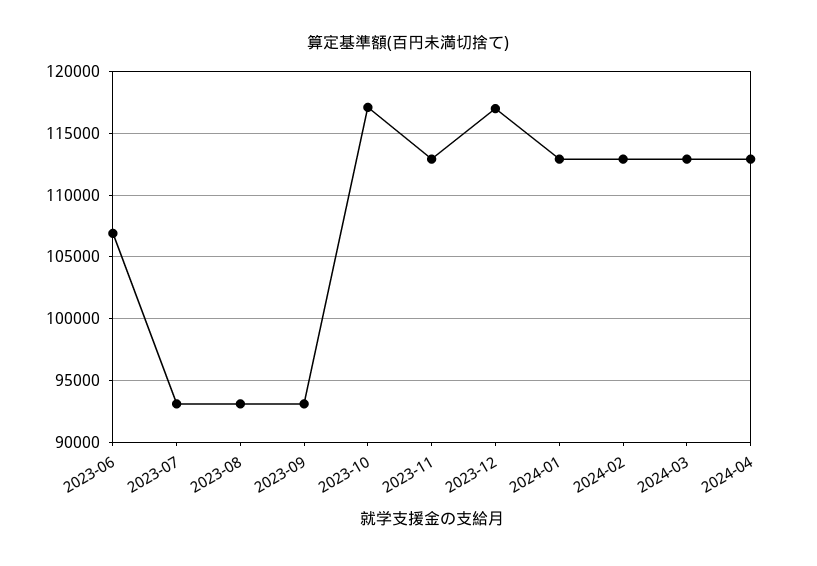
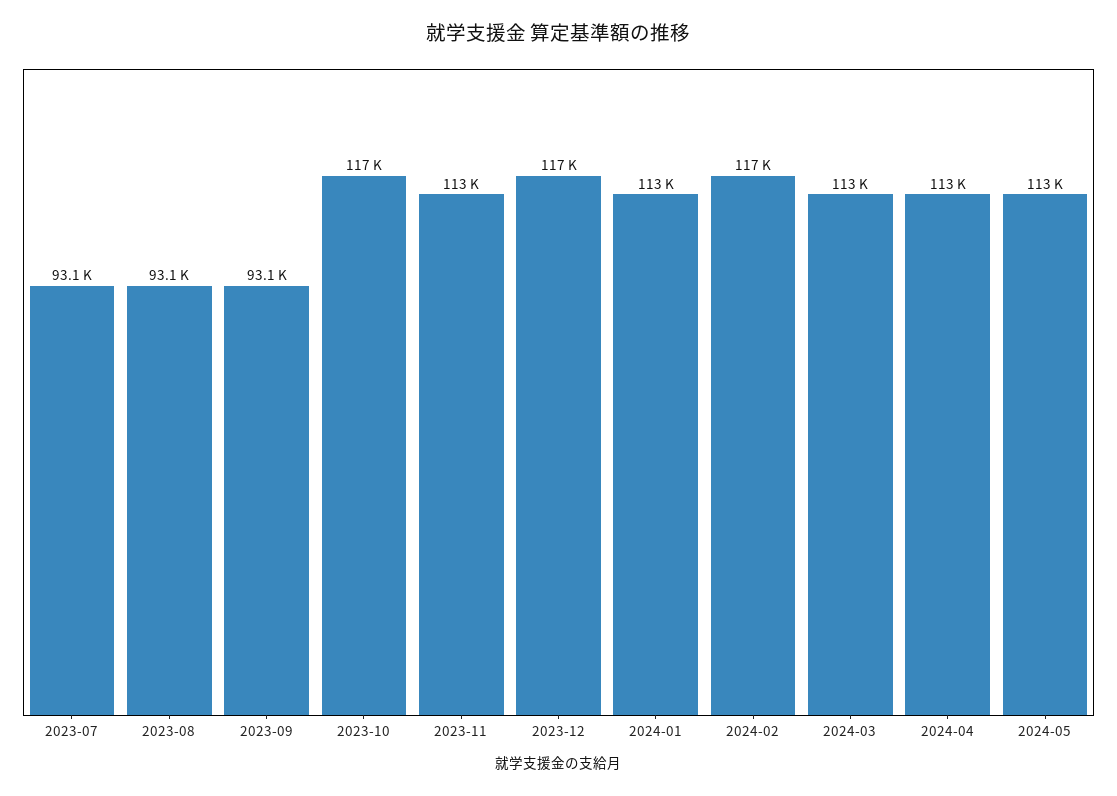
2023-06: 107000 -> none
2024-02: 113000 -> 117000
2024-05: none -> 113000

